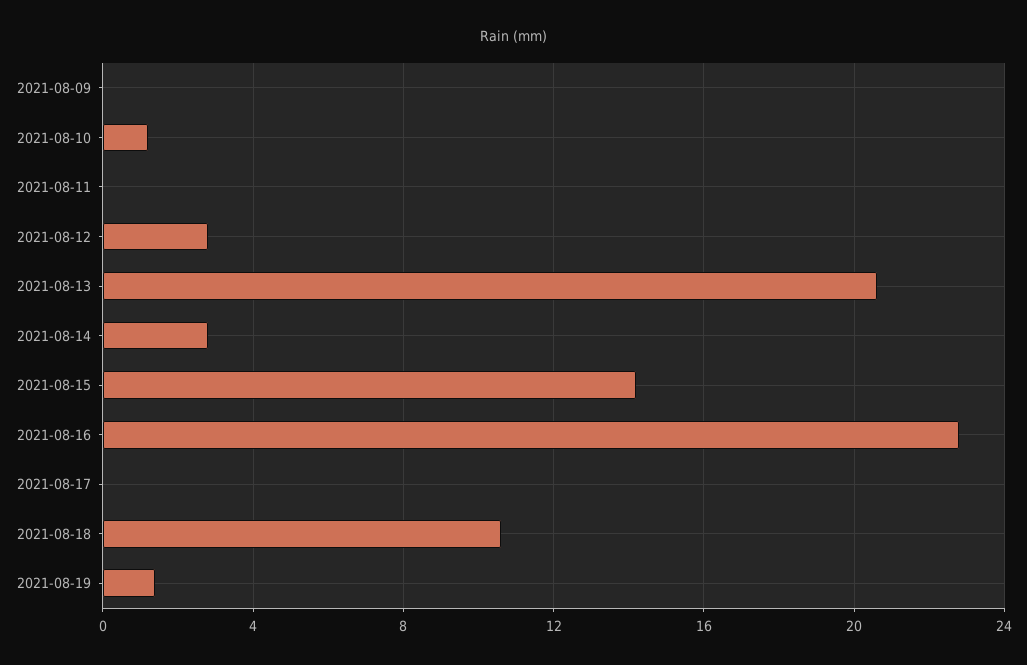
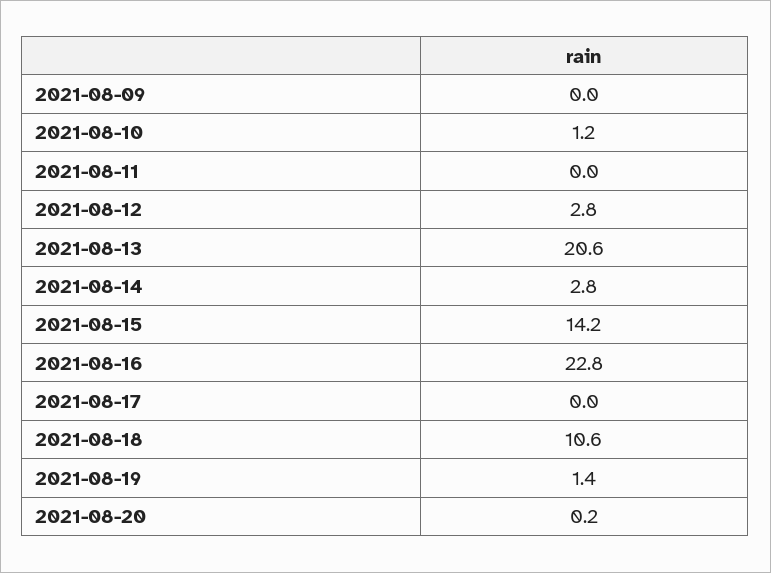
2021-08-20: none -> 0.2

